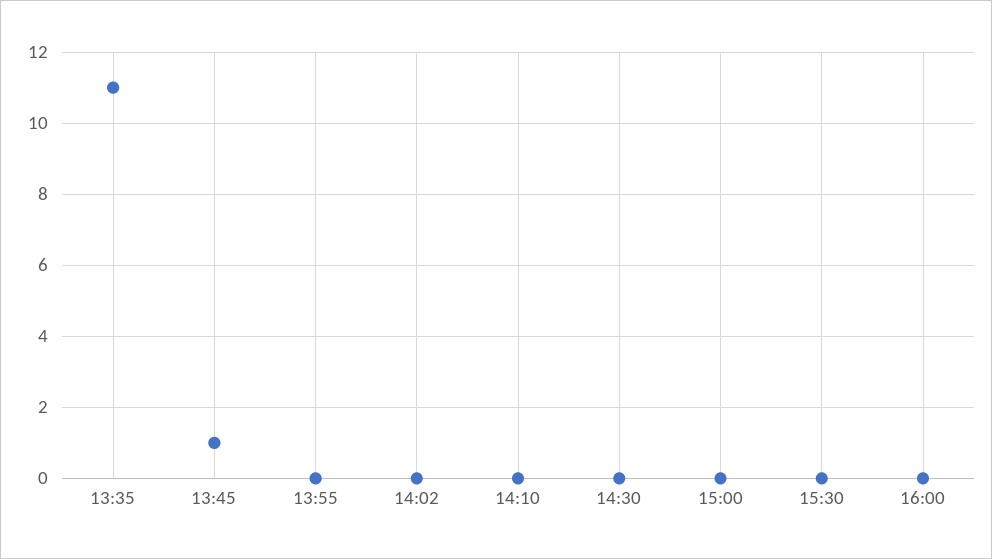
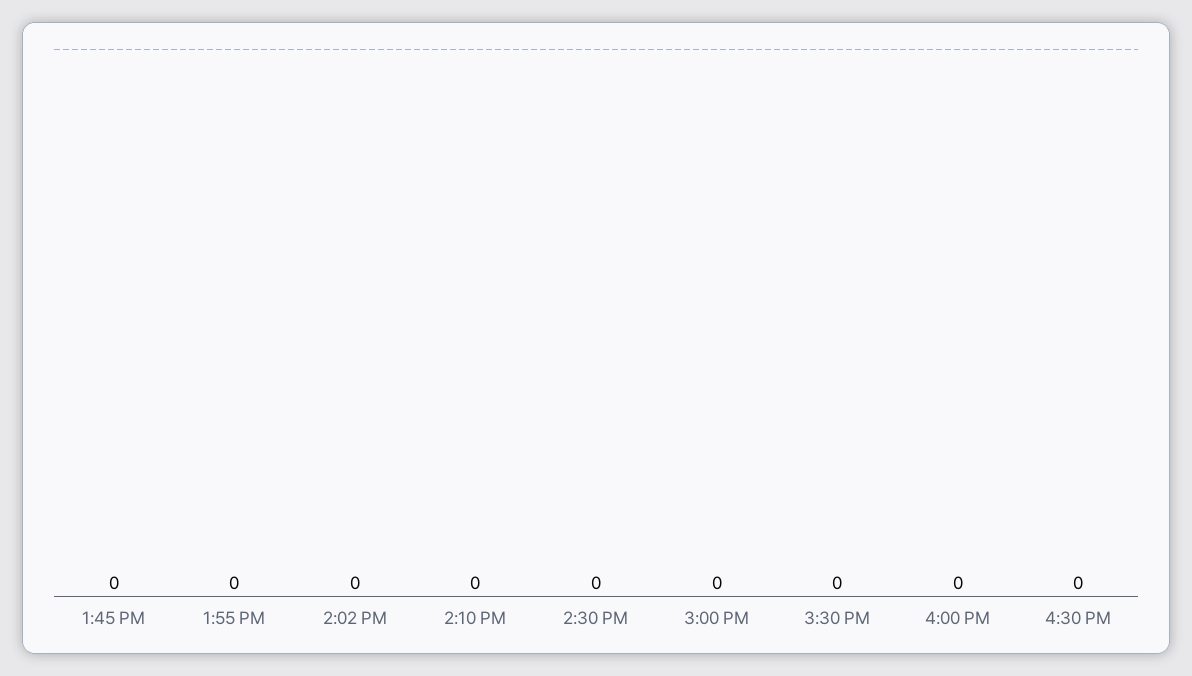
13:35: 11 -> none
13:45: 1 -> 0
4:30 PM: none -> 0

